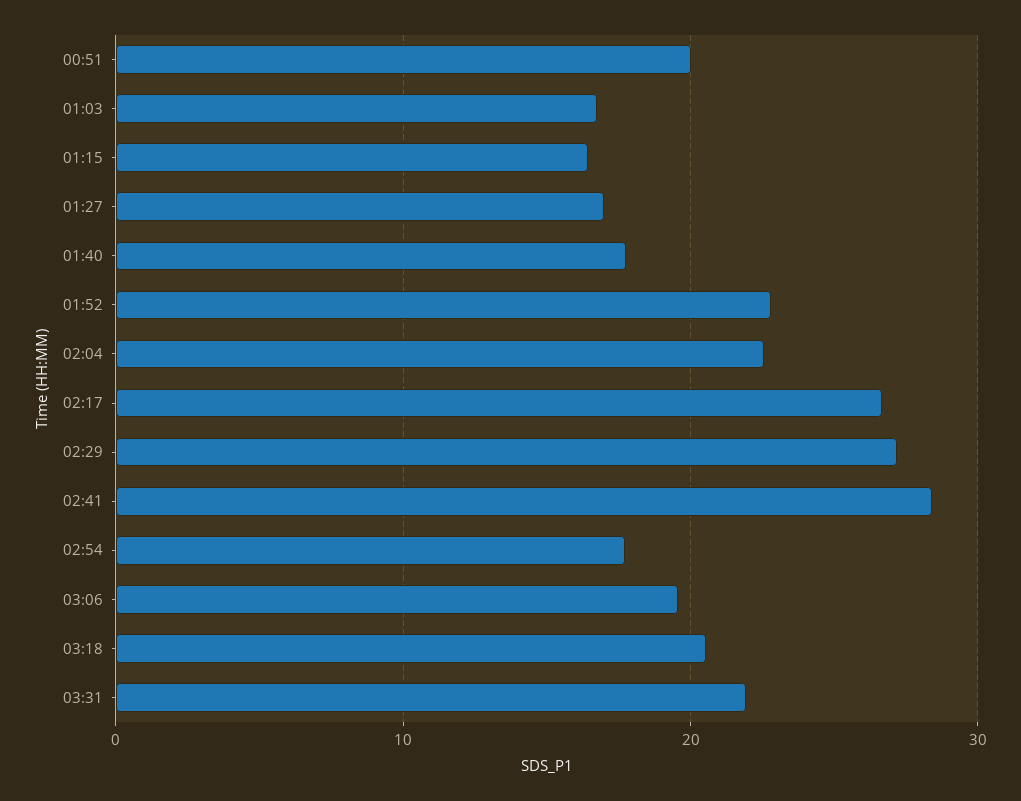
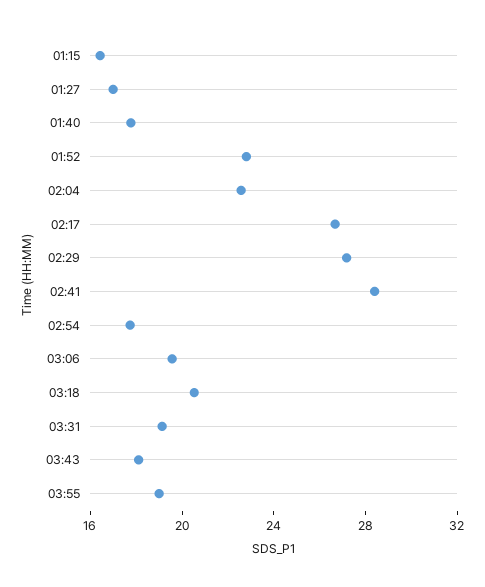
00:51: 20 -> none
01:03: 17 -> none
03:31: 22 -> 19
03:43: none -> 18
03:55: none -> 19

